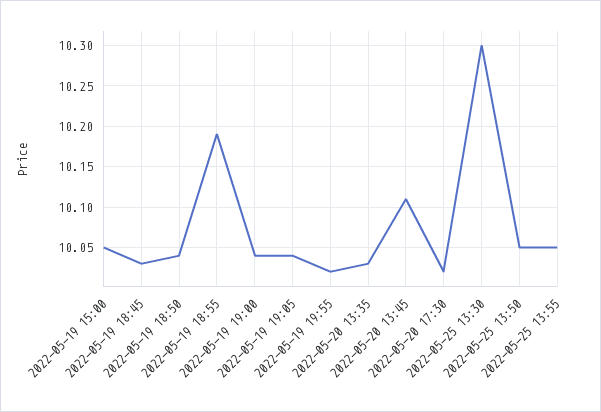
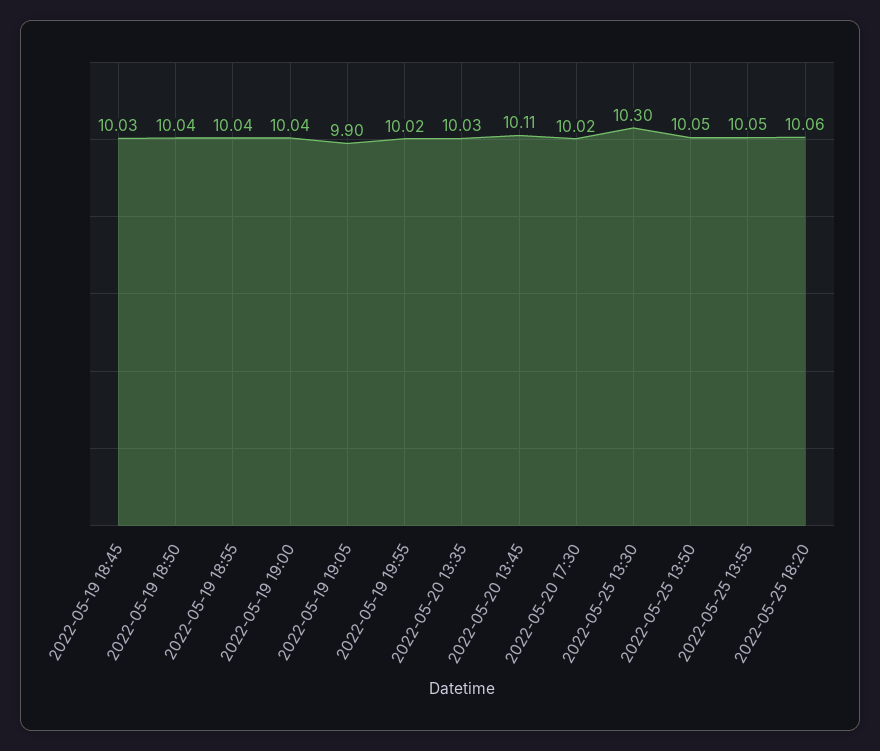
2022-05-19 15:00: 10.05 -> none
2022-05-19 18:55: 10.19 -> 10.04
2022-05-19 19:05: 10.04 -> 9.9
2022-05-25 18:20: none -> 10.06

